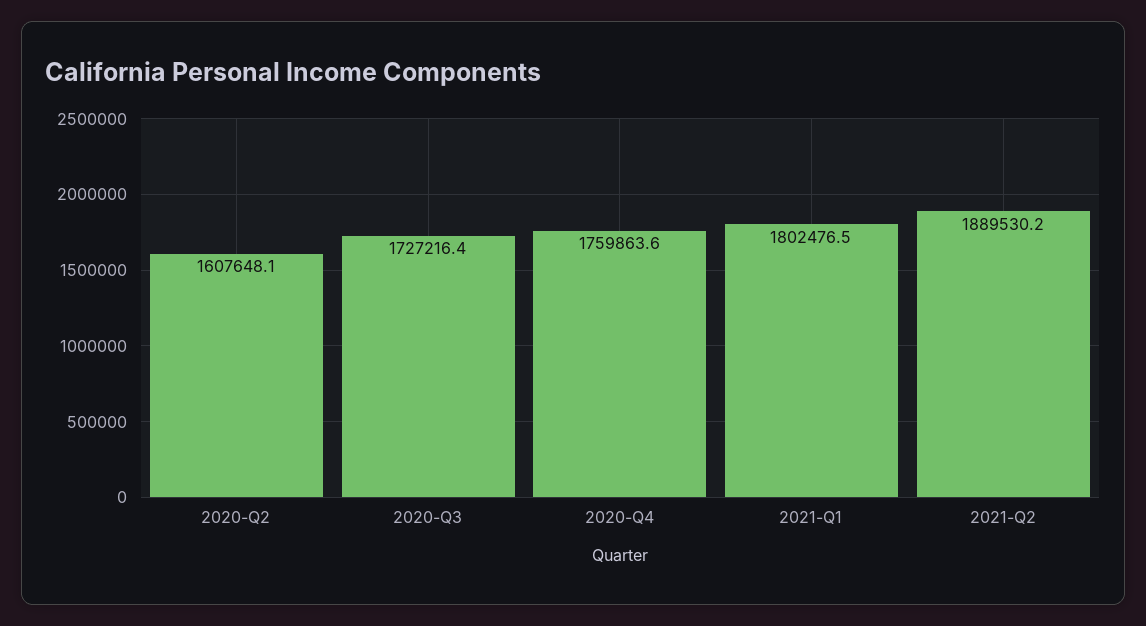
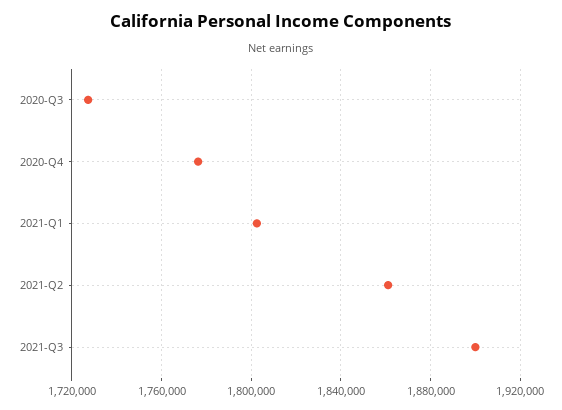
2020-Q2: 1607648.1 -> none
2020-Q4: 1759863.6 -> 1775000
2021-Q2: 1889530.2 -> 1860000
2021-Q3: none -> 1900000

